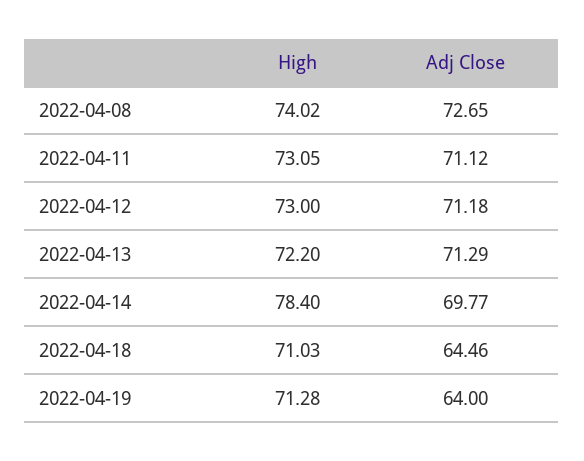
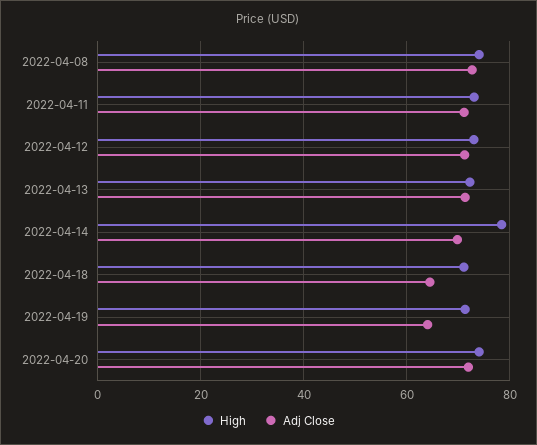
High, 2022-04-20: none -> 74
Adj Close, 2022-04-20: none -> 72

